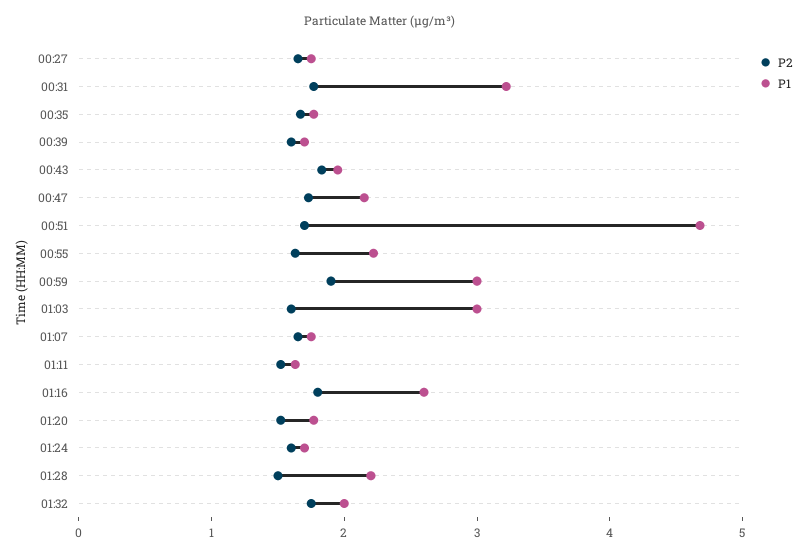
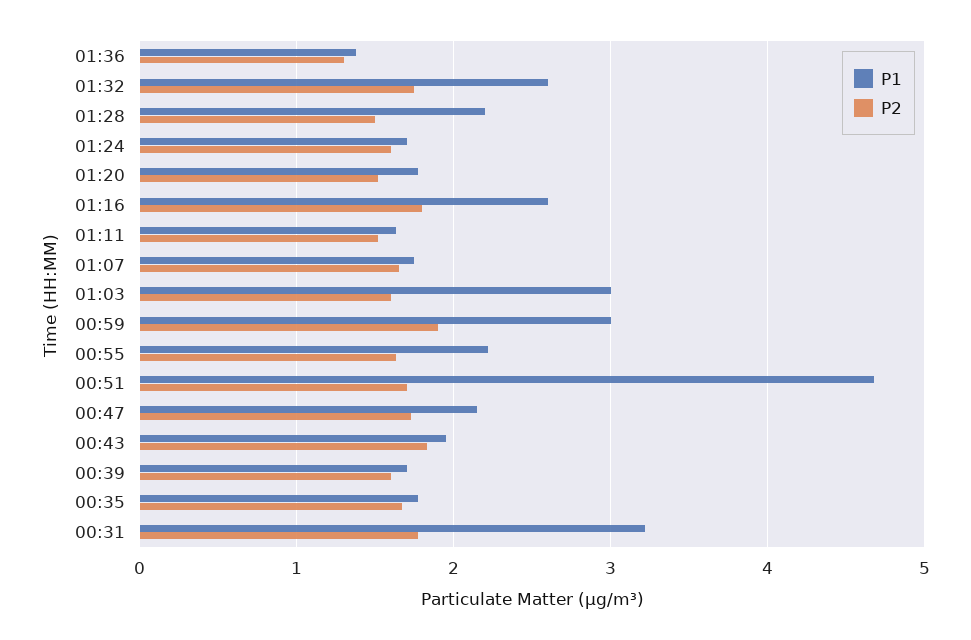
P2, 00:27: 1.6 -> none
P1, 00:27: 1.8 -> none
P1, 01:32: 2 -> 2.6
P1, 01:36: none -> 1.4
P2, 01:36: none -> 1.3

